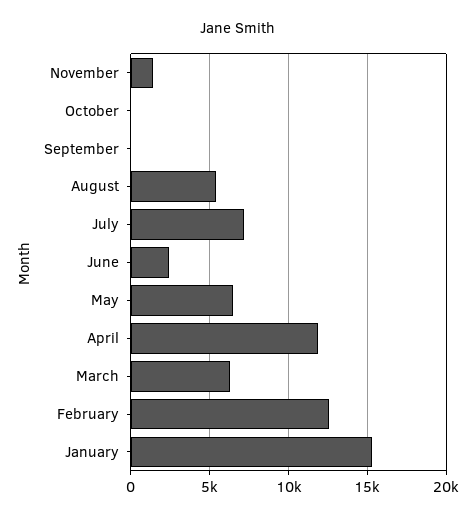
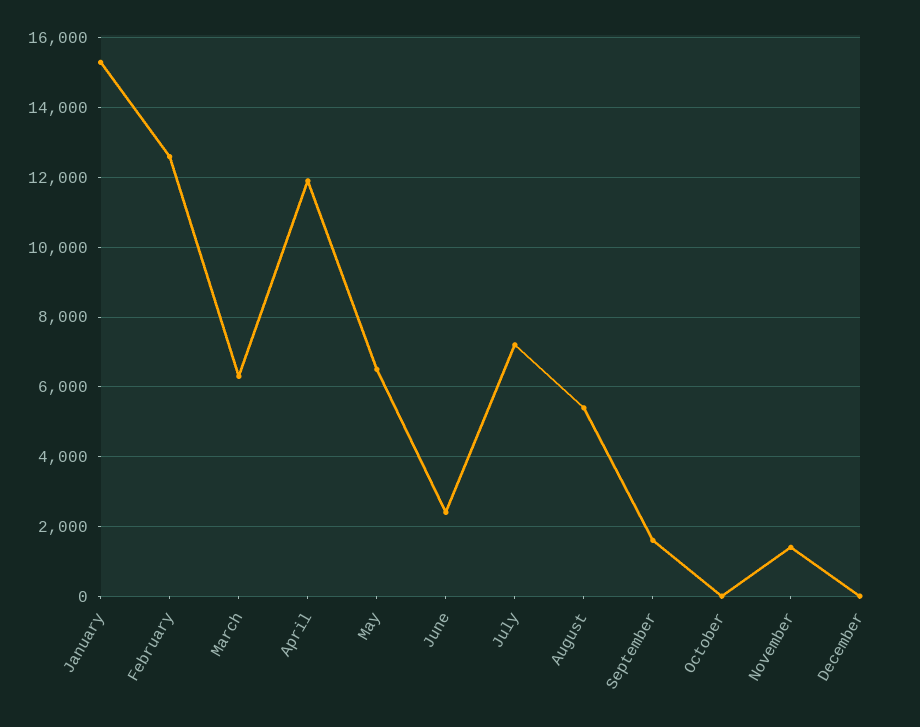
September: 0 -> 1600
December: none -> 0

